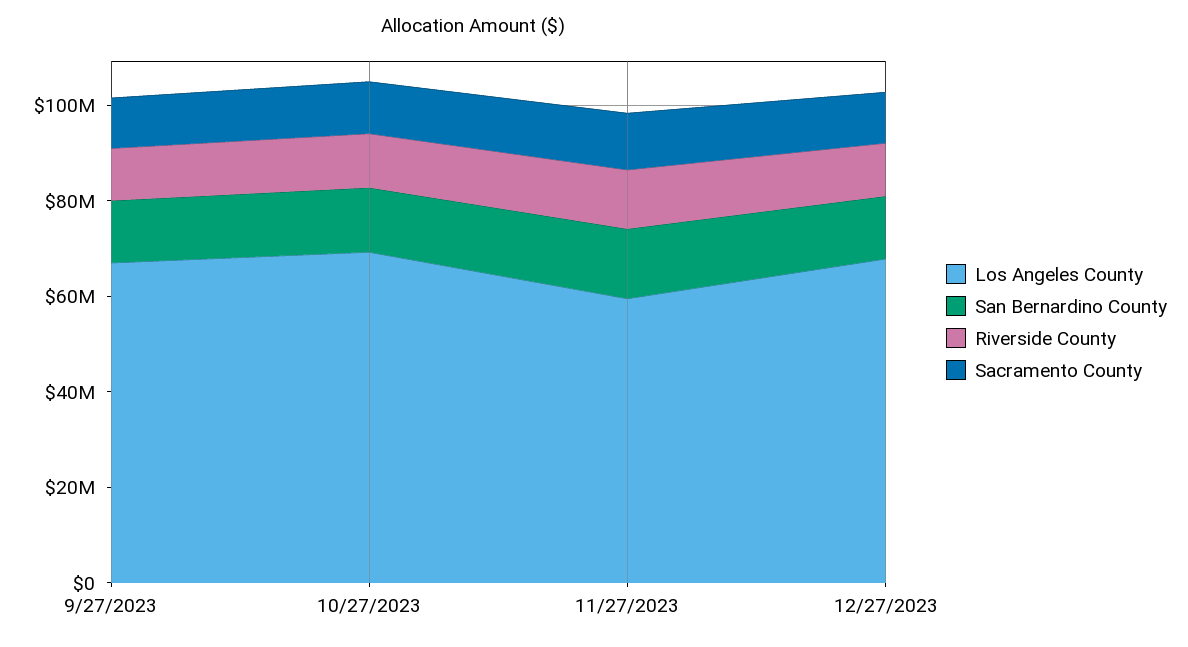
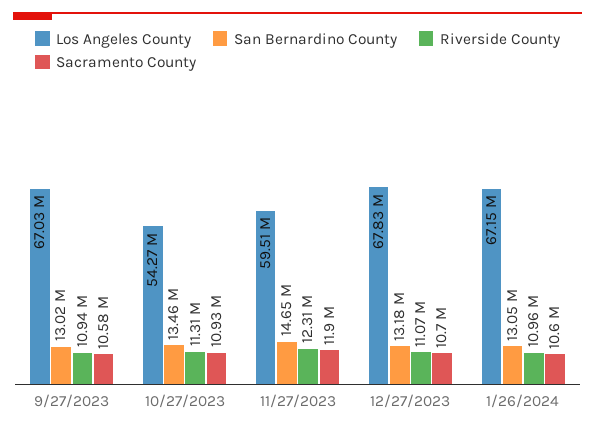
Los Angeles County, 10/27/2023: 70000000 -> 54270000
Los Angeles County, 1/26/2024: none -> 67150000
San Bernardino County, 1/26/2024: none -> 13050000
Riverside County, 1/26/2024: none -> 10960000
Sacramento County, 1/26/2024: none -> 10600000

